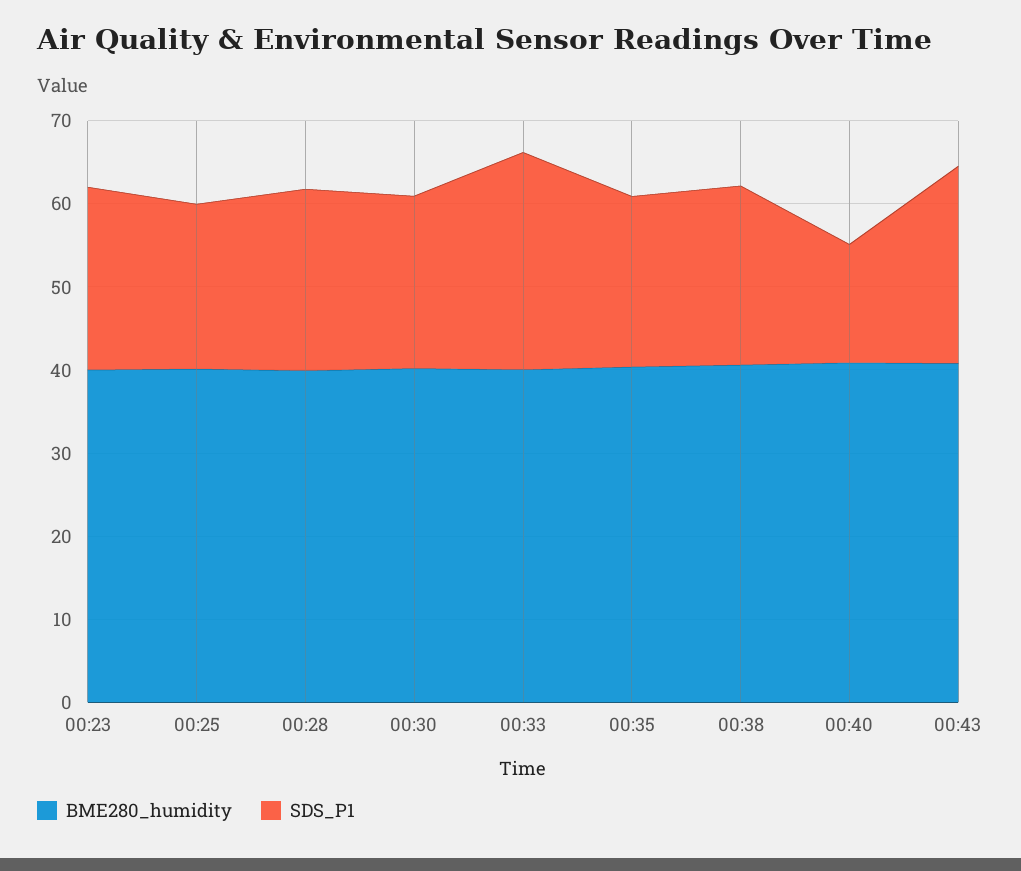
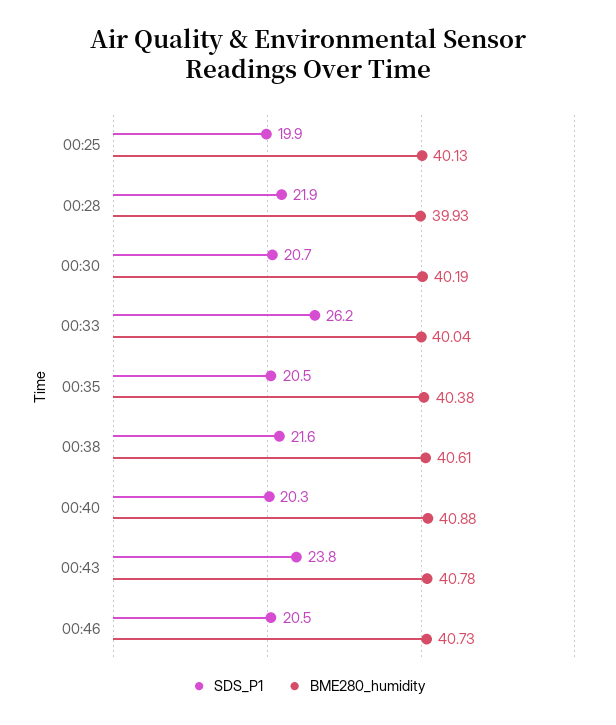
BME280_humidity, 00:23: 40 -> none
SDS_P1, 00:23: 22 -> none
SDS_P1, 00:40: 14 -> 20.3
SDS_P1, 00:46: none -> 20.5
BME280_humidity, 00:46: none -> 40.73

